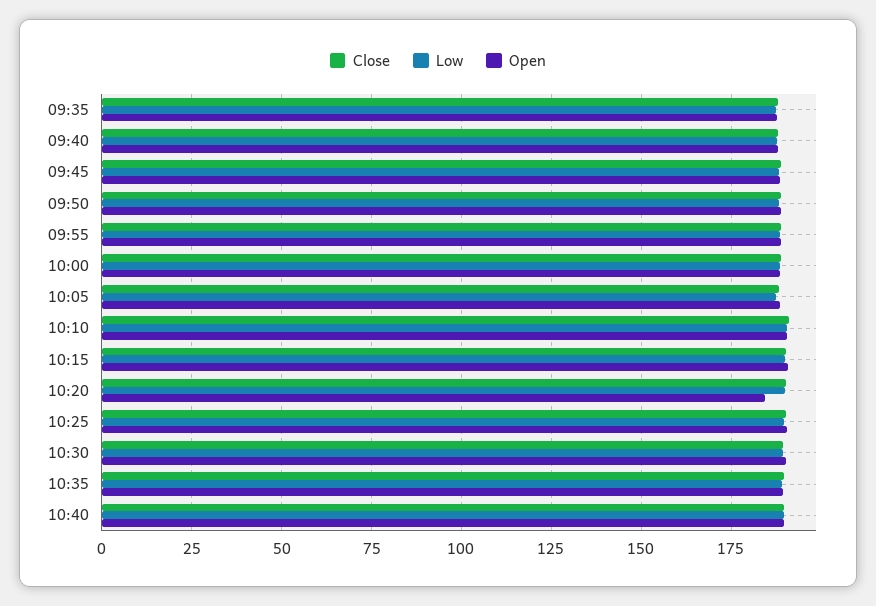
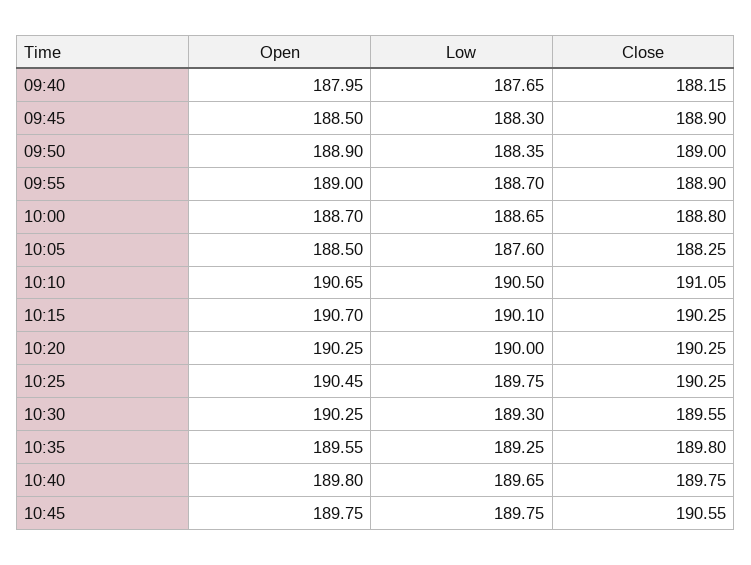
Close, 09:35: 187.5 -> none
Low, 09:35: 187.5 -> none
Open, 09:35: 187.5 -> none
Open, 10:20: 185 -> 190.25
Open, 10:45: none -> 189.75
Low, 10:45: none -> 189.75
Close, 10:45: none -> 190.55

